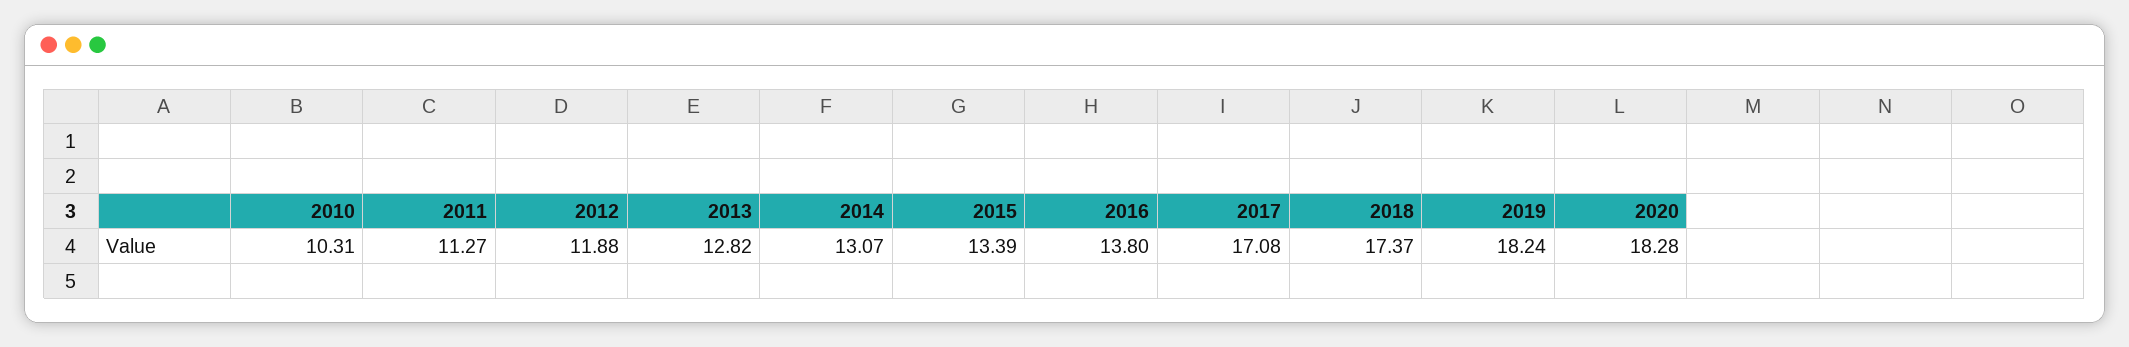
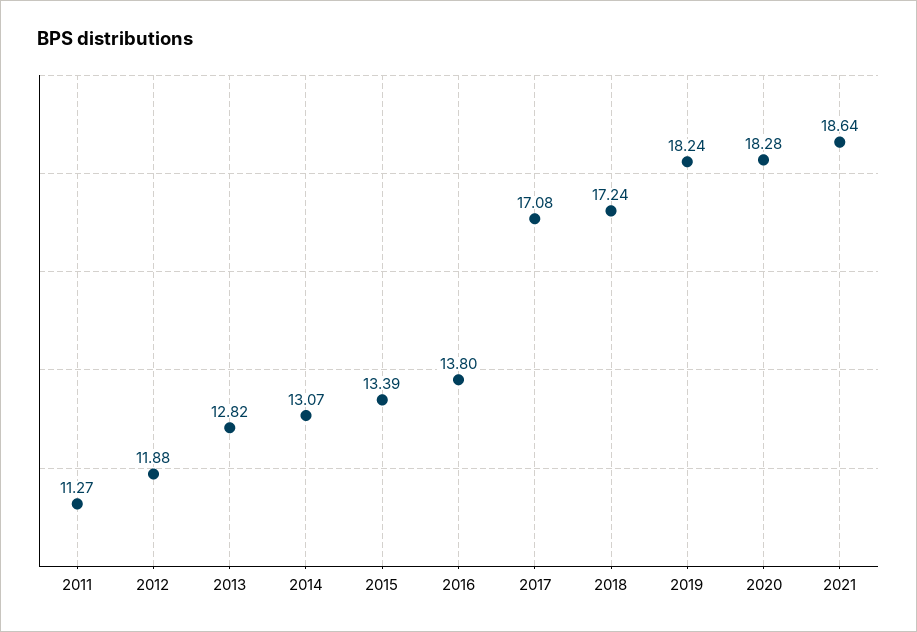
2010: 10.31 -> none
2018: 17.37 -> 17.24
2021: none -> 18.64

